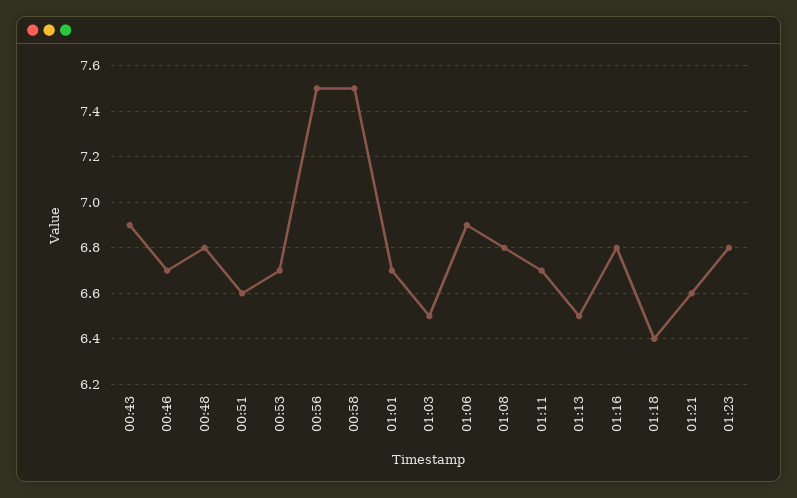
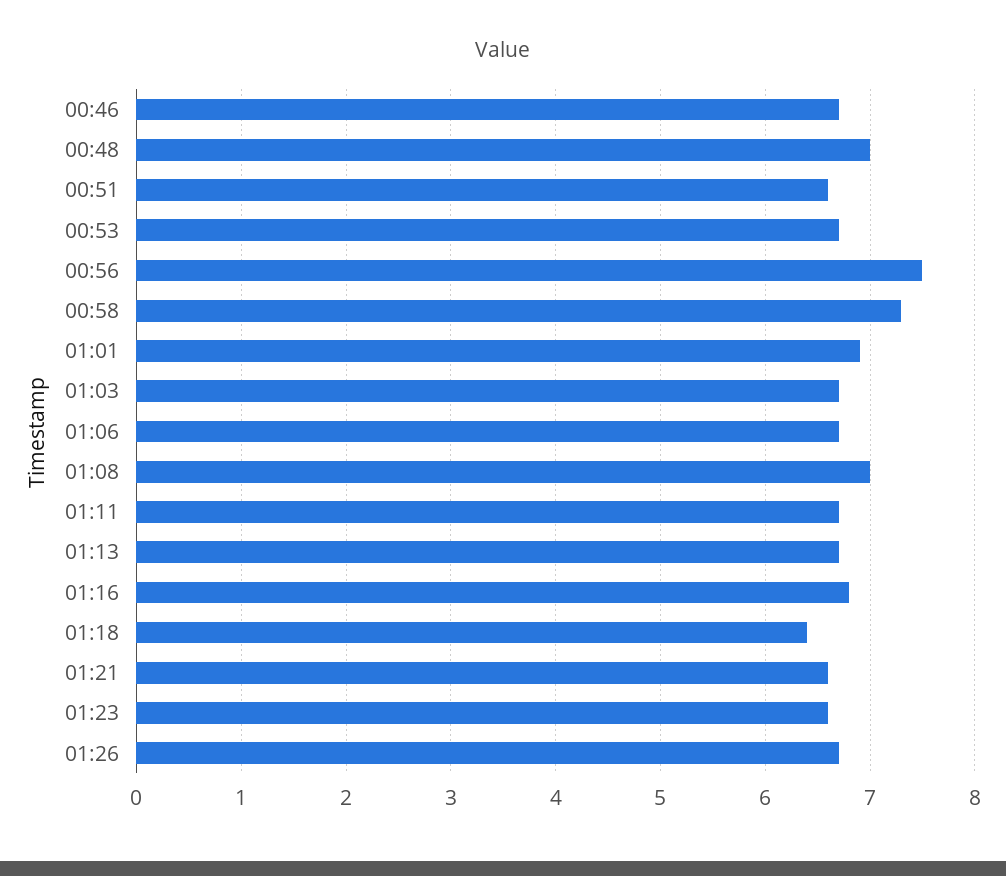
00:43: 6.9 -> none
00:48: 6.8 -> 7
00:58: 7.5 -> 7.3
01:01: 6.7 -> 6.9
01:03: 6.5 -> 6.7
01:06: 6.9 -> 6.7
01:08: 6.8 -> 7
01:13: 6.5 -> 6.7
01:23: 6.8 -> 6.6
01:26: none -> 6.7

